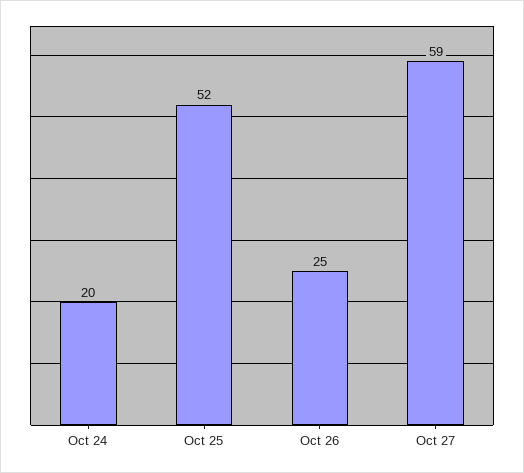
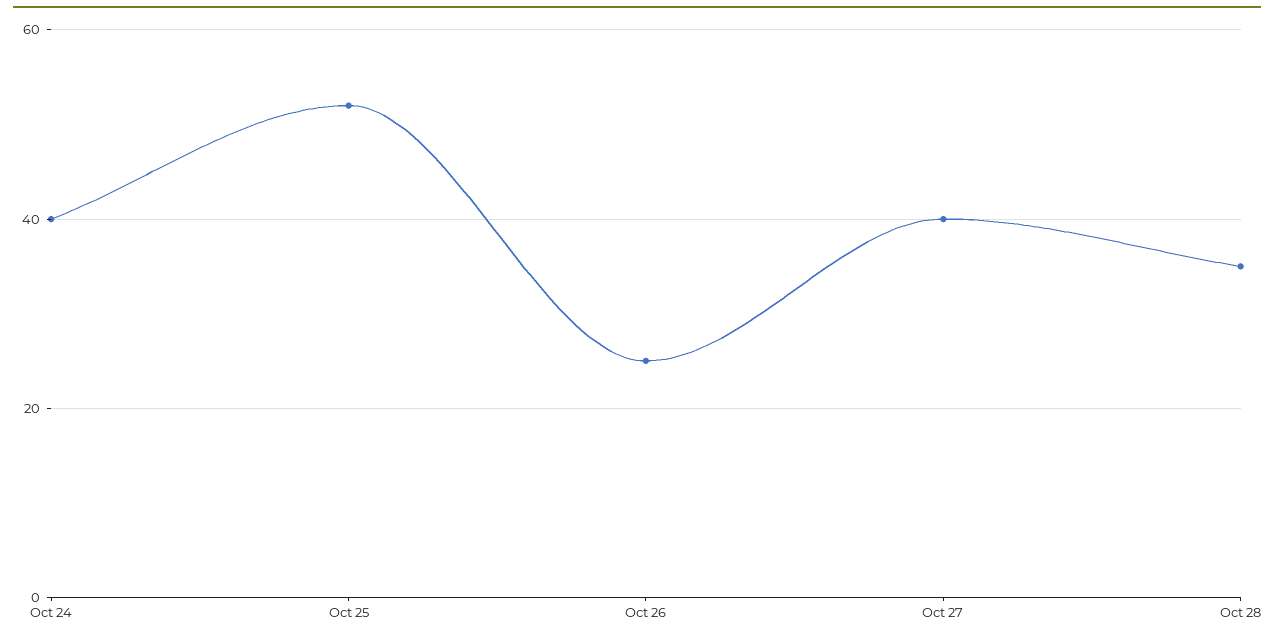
Oct 24: 20 -> 40
Oct 27: 59 -> 40
Oct 28: none -> 35

